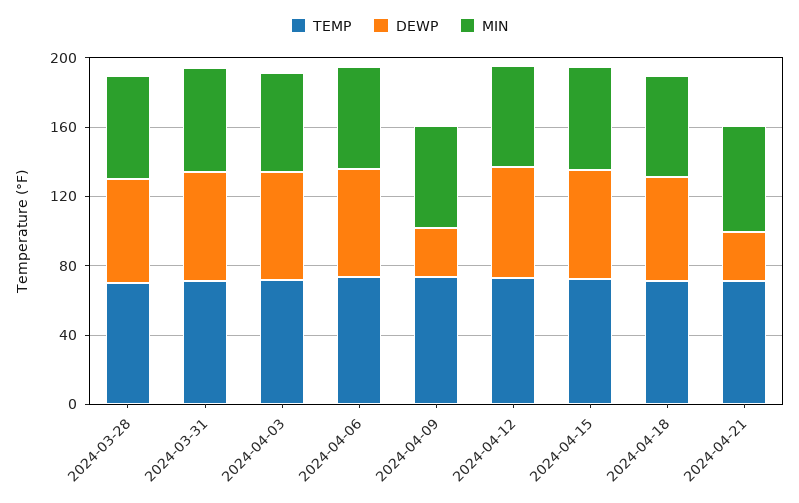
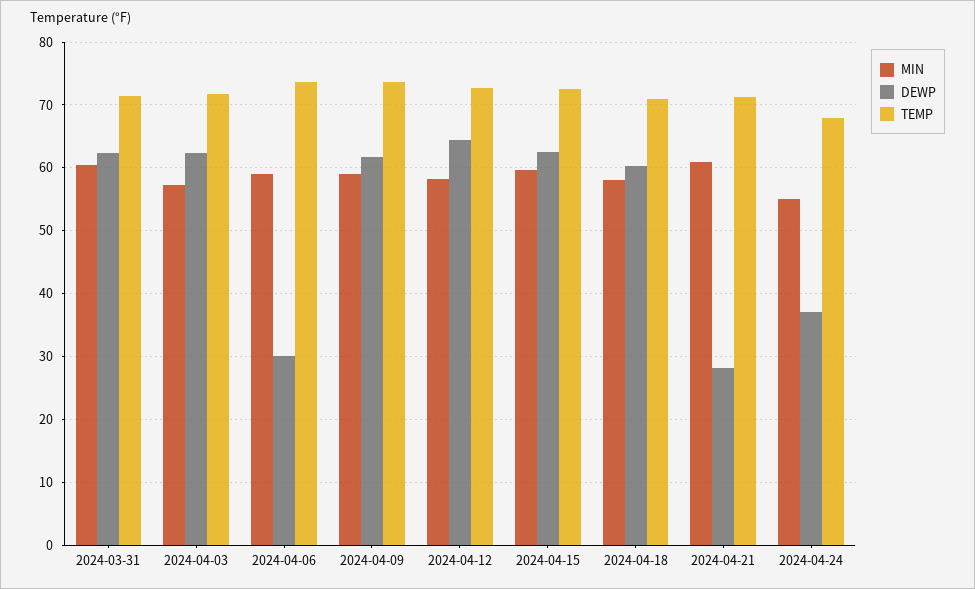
TEMP, 2024-03-28: 70 -> none
DEWP, 2024-03-28: 60 -> none
MIN, 2024-03-28: 60 -> none
DEWP, 2024-04-06: 60 -> 30
DEWP, 2024-04-09: 30 -> 62
MIN, 2024-04-24: none -> 55
DEWP, 2024-04-24: none -> 37
TEMP, 2024-04-24: none -> 68

